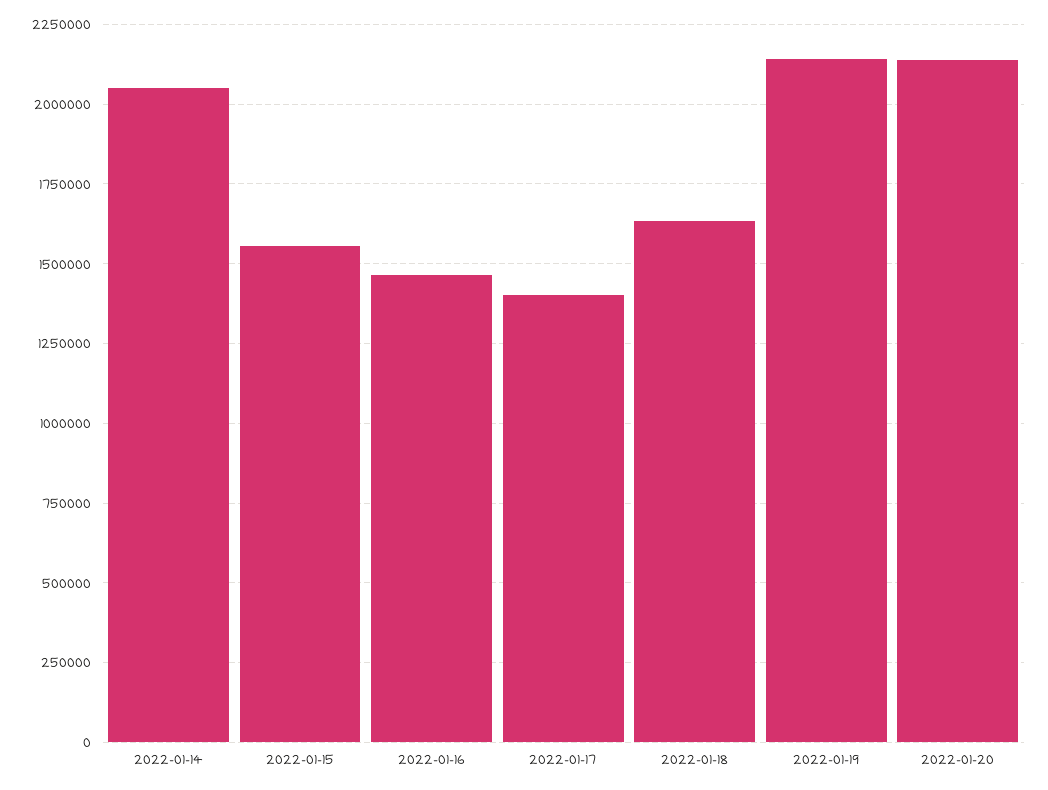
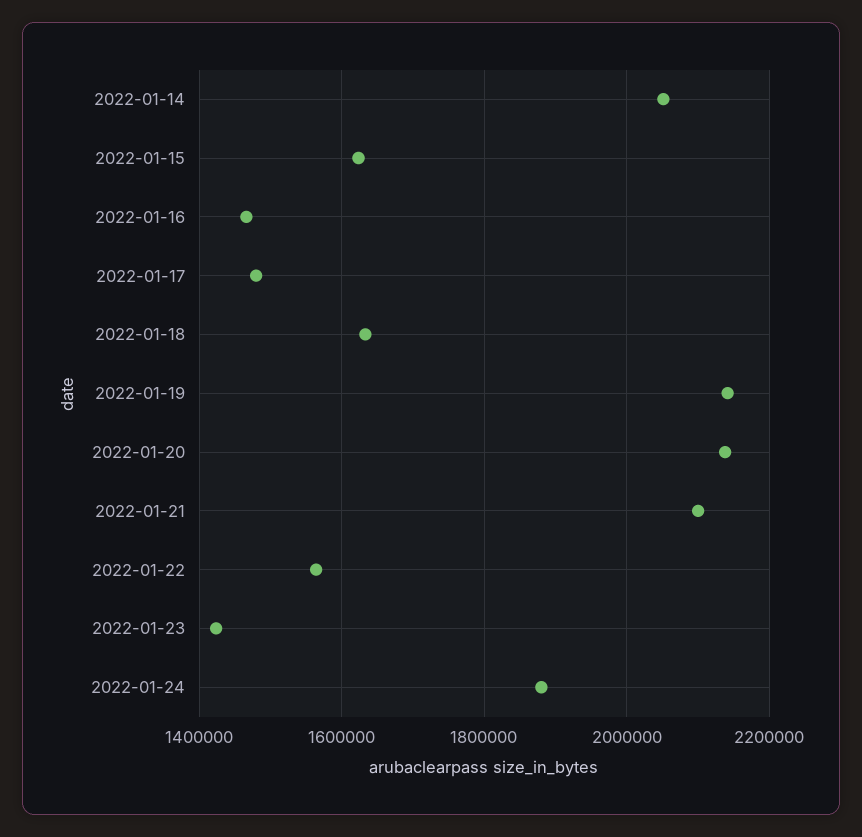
2022-01-15: 1550000 -> 1620000
2022-01-17: 1400000 -> 1480000
2022-01-21: none -> 2100000
2022-01-22: none -> 1560000
2022-01-23: none -> 1420000
2022-01-24: none -> 1880000

